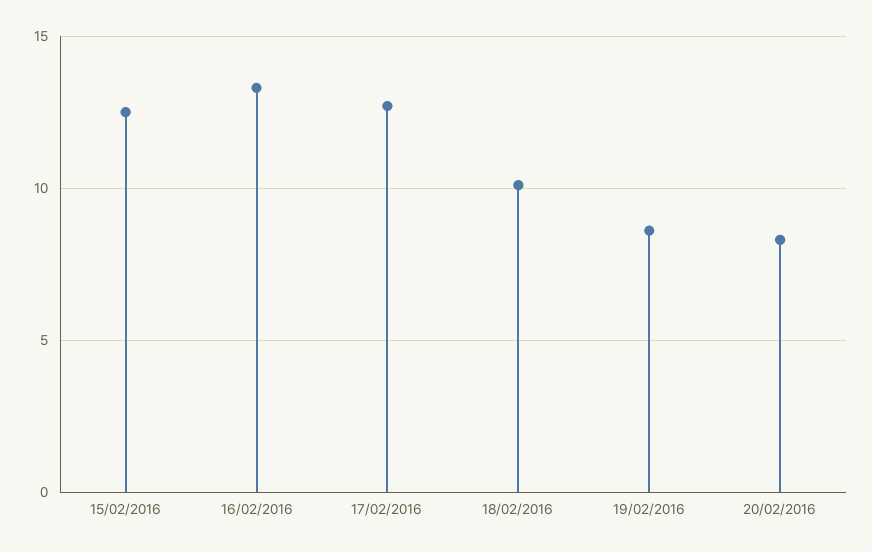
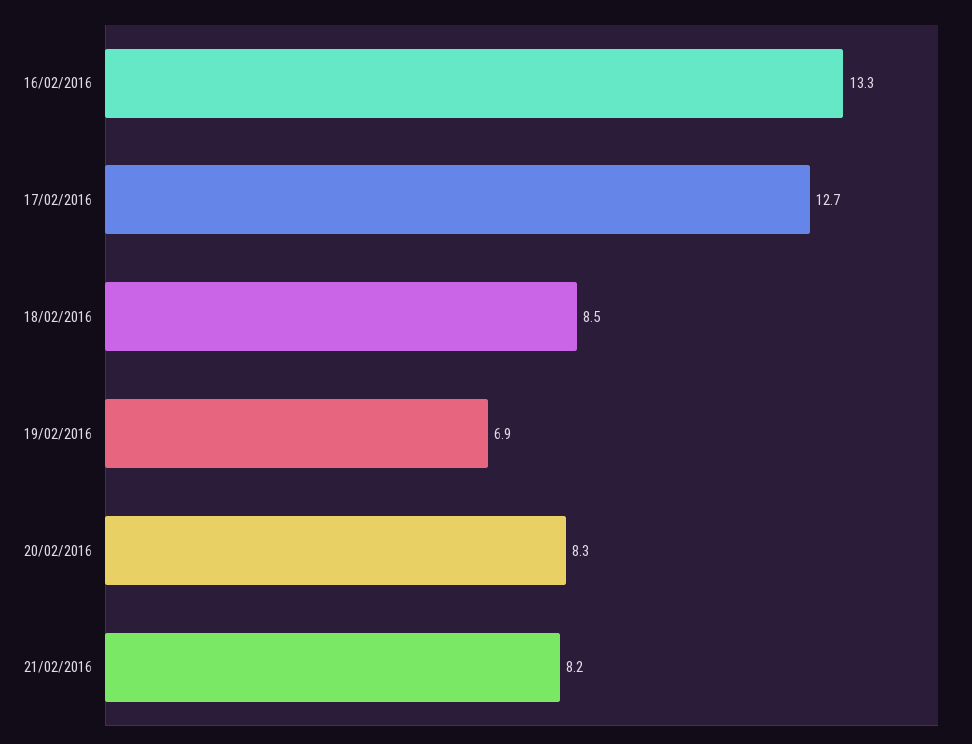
15/02/2016: 12.5 -> none
18/02/2016: 10 -> 8.5
19/02/2016: 8.5 -> 6.9
21/02/2016: none -> 8.2

